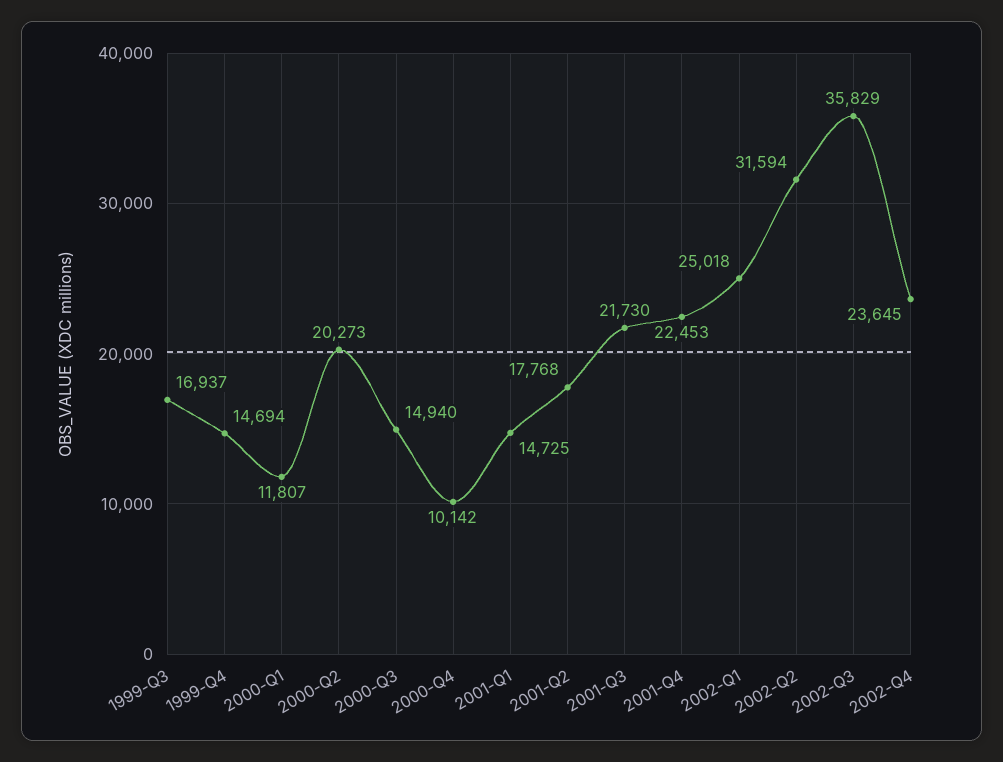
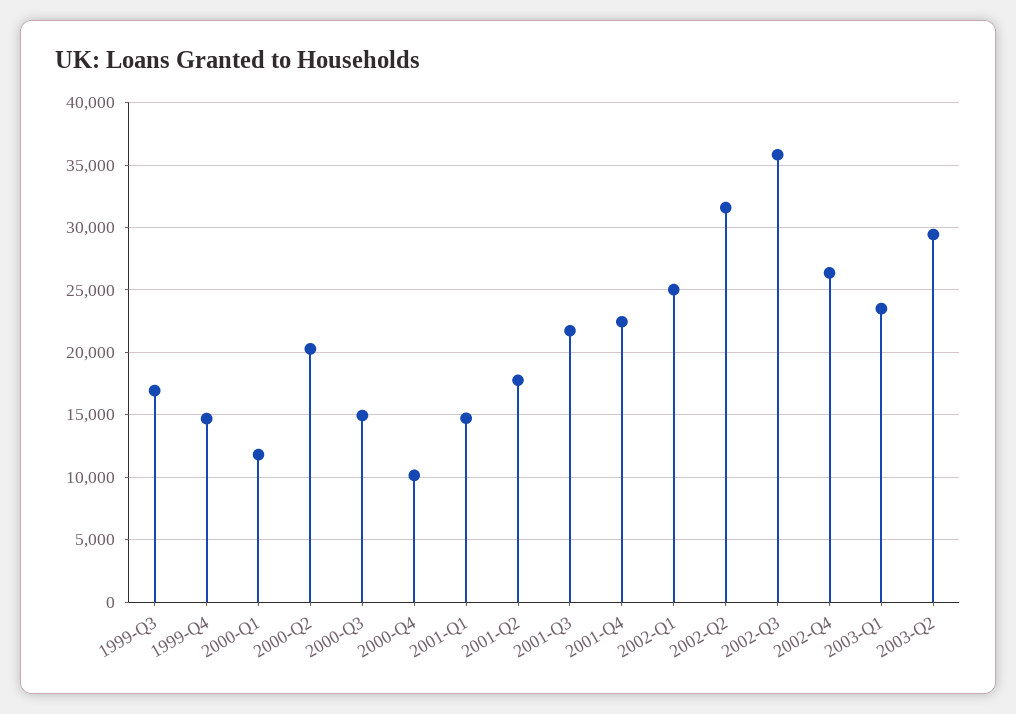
2002-Q4: 23645 -> 26500
2003-Q1: none -> 23500
2003-Q2: none -> 29500

